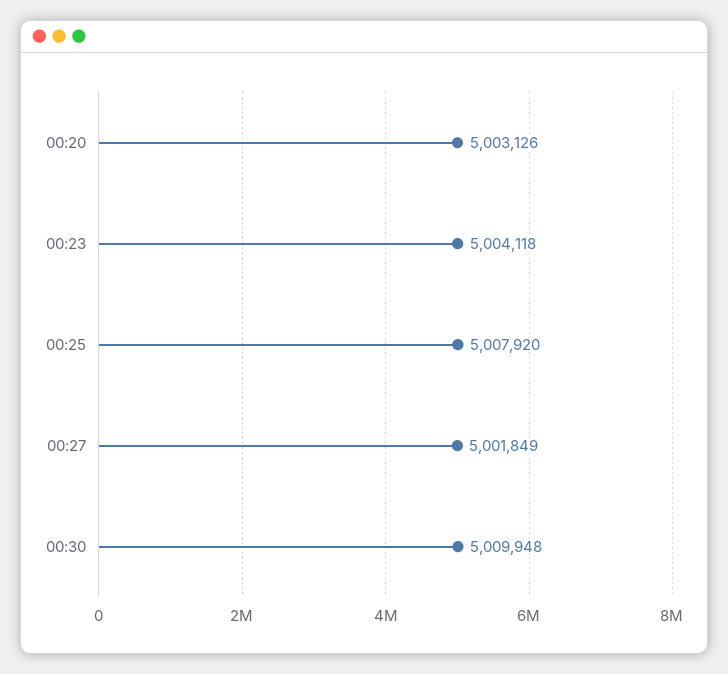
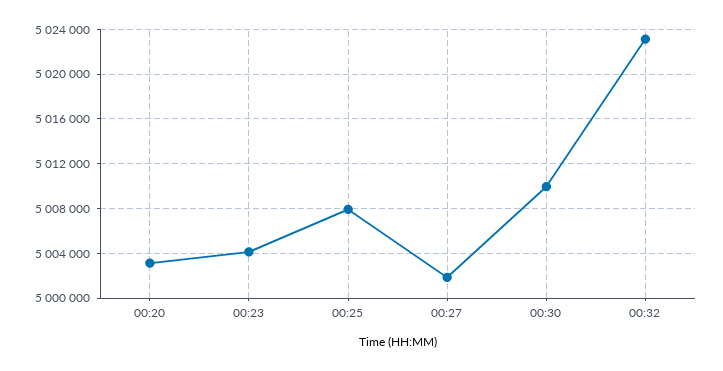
00:32: none -> 5023000

